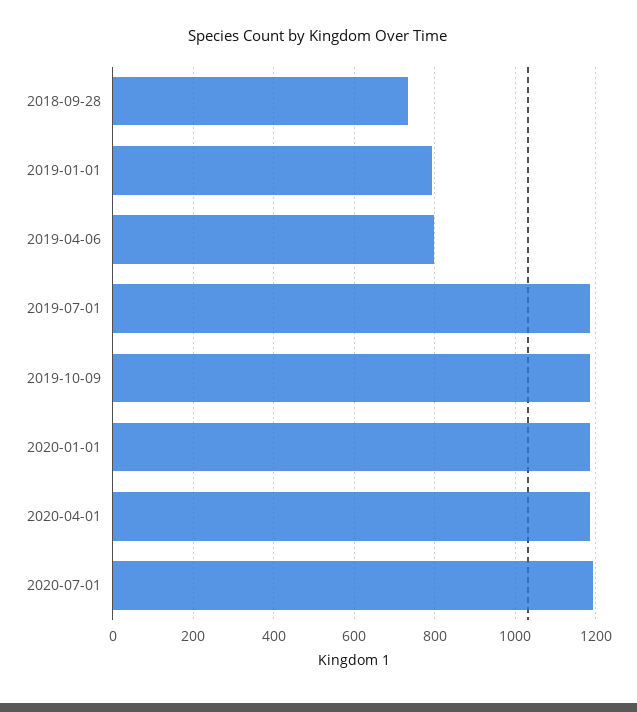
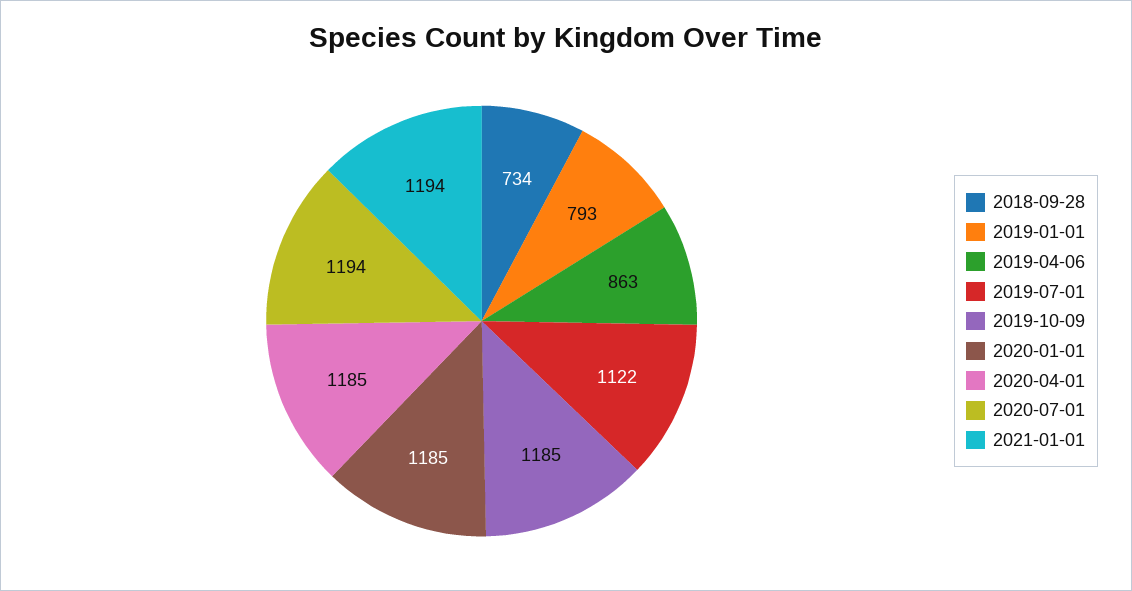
2019-04-06: 800 -> 863
2019-07-01: 1180 -> 1122
2021-01-01: none -> 1194

